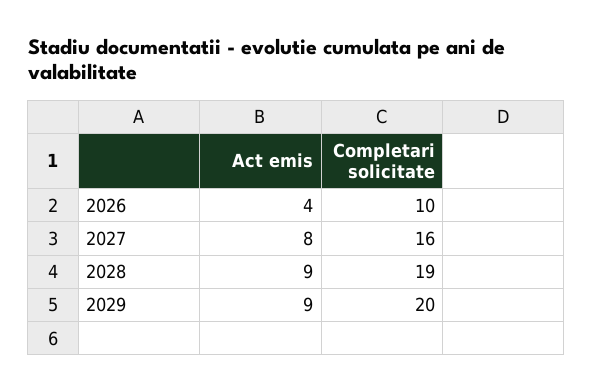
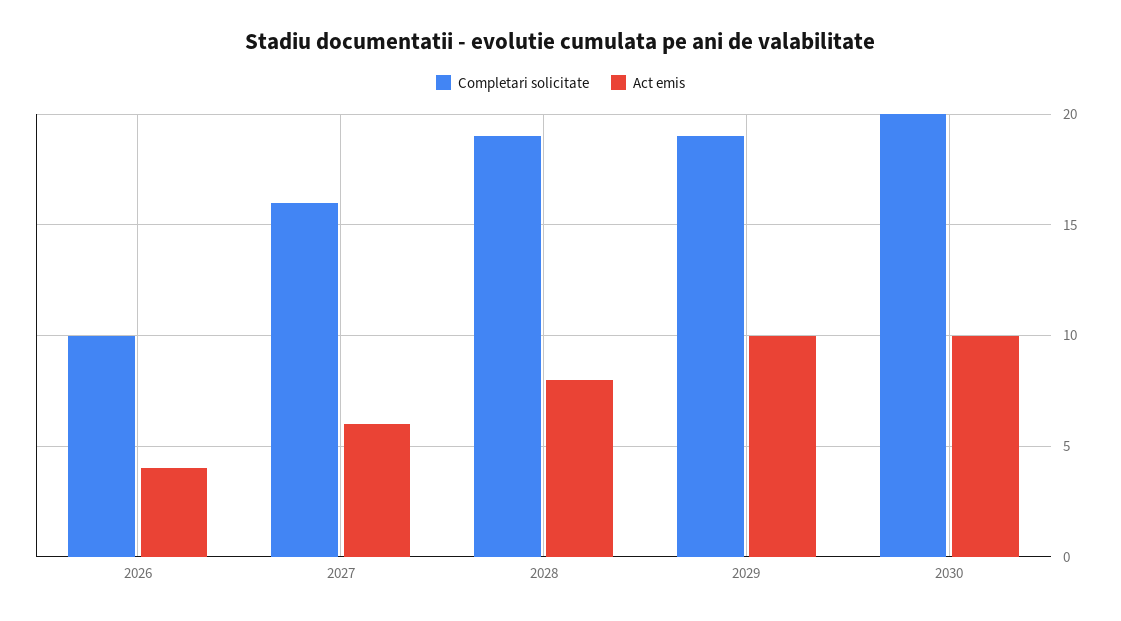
Act emis, 2027: 8 -> 6
Act emis, 2028: 9 -> 8
Act emis, 2029: 9 -> 10
Completari solicitate, 2029: 20 -> 19
Completari solicitate, 2030: none -> 20
Act emis, 2030: none -> 10

